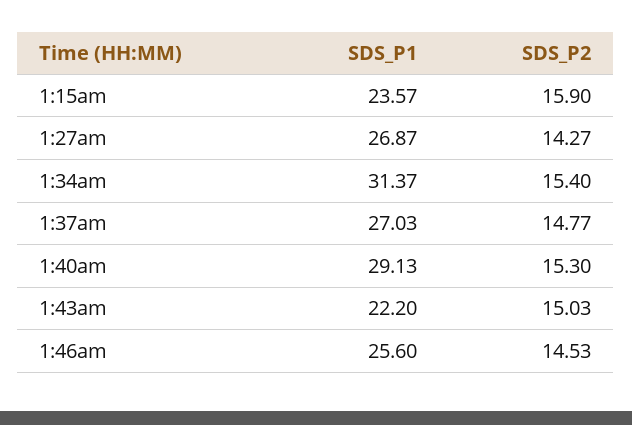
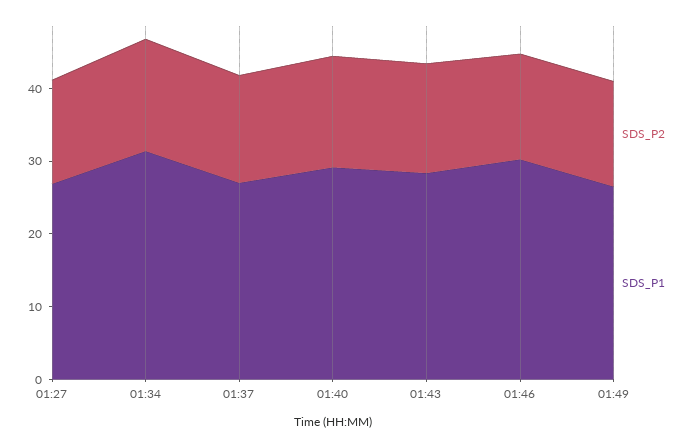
SDS_P1, 1:15am: 23.57 -> none
SDS_P2, 1:15am: 15.9 -> none
SDS_P1, 1:43am: 22.2 -> 28
SDS_P1, 1:46am: 25.6 -> 30
SDS_P2, 01:49: none -> 14
SDS_P1, 01:49: none -> 26

